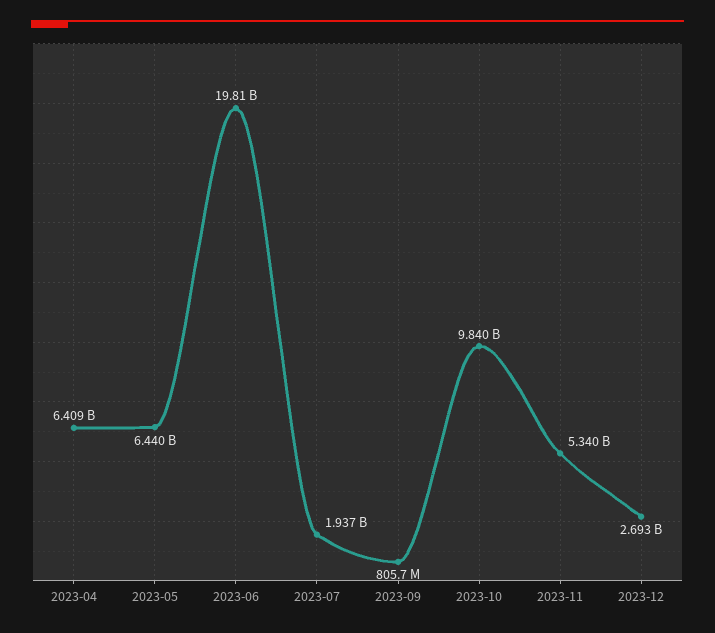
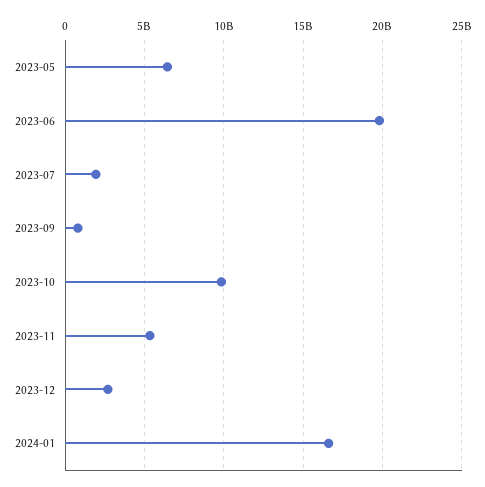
2023-04: 6409000000 -> none
2024-01: none -> 16500000000

